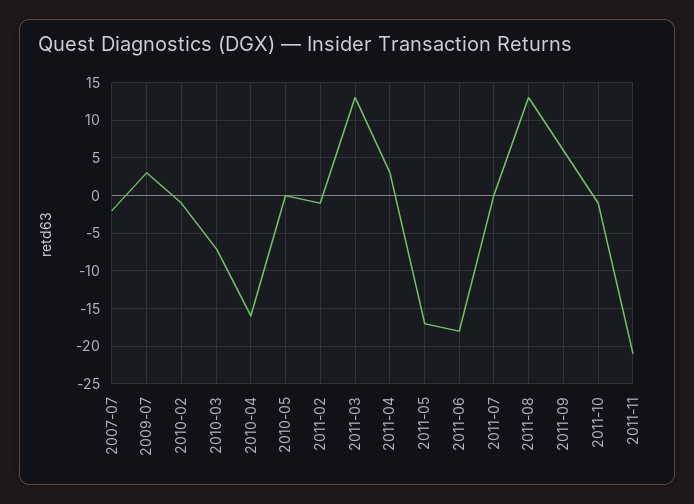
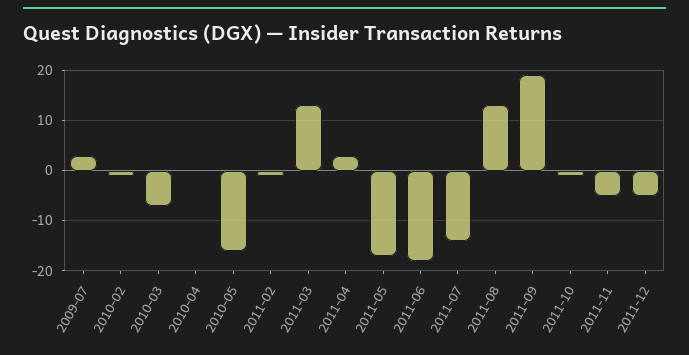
2007-07: -2 -> none
2010-04: -16 -> 0
2010-05: 0 -> -15
2011-07: 0 -> -15
2011-09: 6 -> 20
2011-11: -21 -> -5
2011-12: none -> -5

